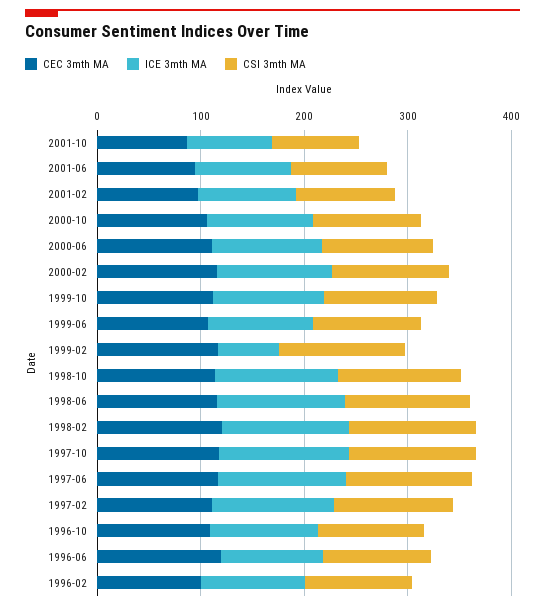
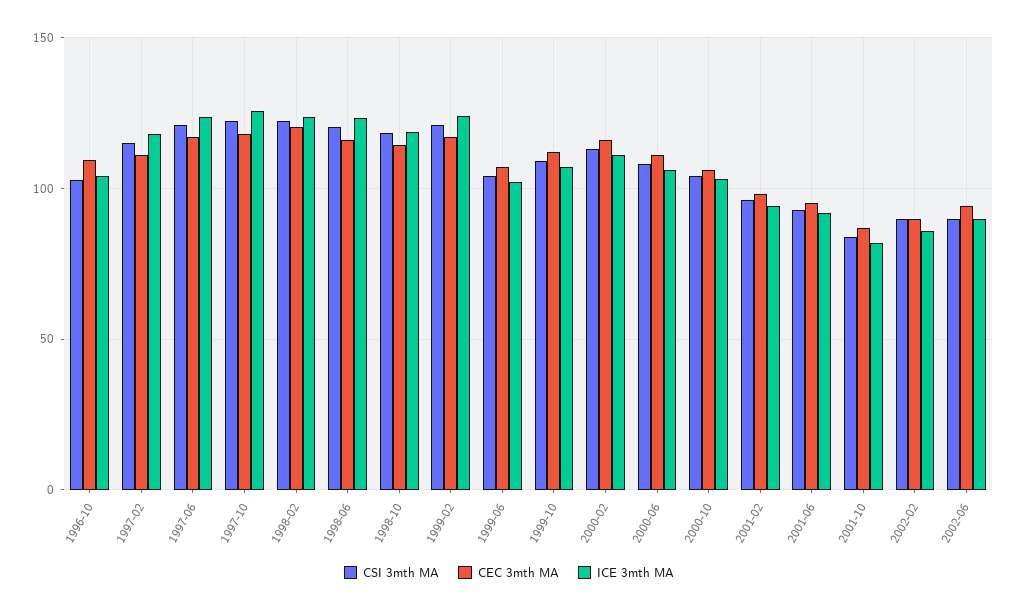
ICE 3mth MA, 1999-02: 60 -> 125
CEC 3mth MA, 1996-06: 120 -> none
ICE 3mth MA, 1996-06: 100 -> none
CSI 3mth MA, 1996-06: 100 -> none
CEC 3mth MA, 1996-02: 100 -> none
ICE 3mth MA, 1996-02: 100 -> none
CSI 3mth MA, 1996-02: 100 -> none
CSI 3mth MA, 2002-02: none -> 90
CEC 3mth MA, 2002-02: none -> 90
ICE 3mth MA, 2002-02: none -> 85
CSI 3mth MA, 2002-06: none -> 90
CEC 3mth MA, 2002-06: none -> 95
ICE 3mth MA, 2002-06: none -> 90

